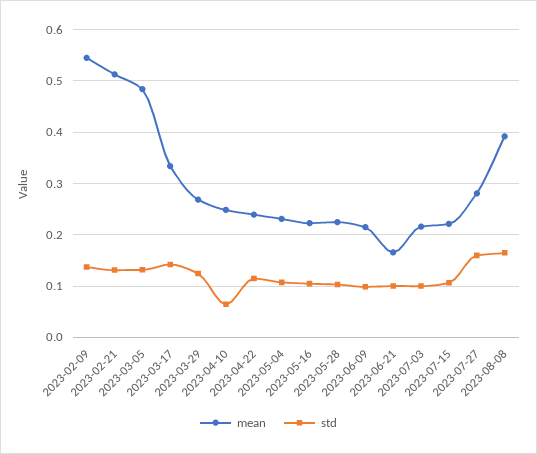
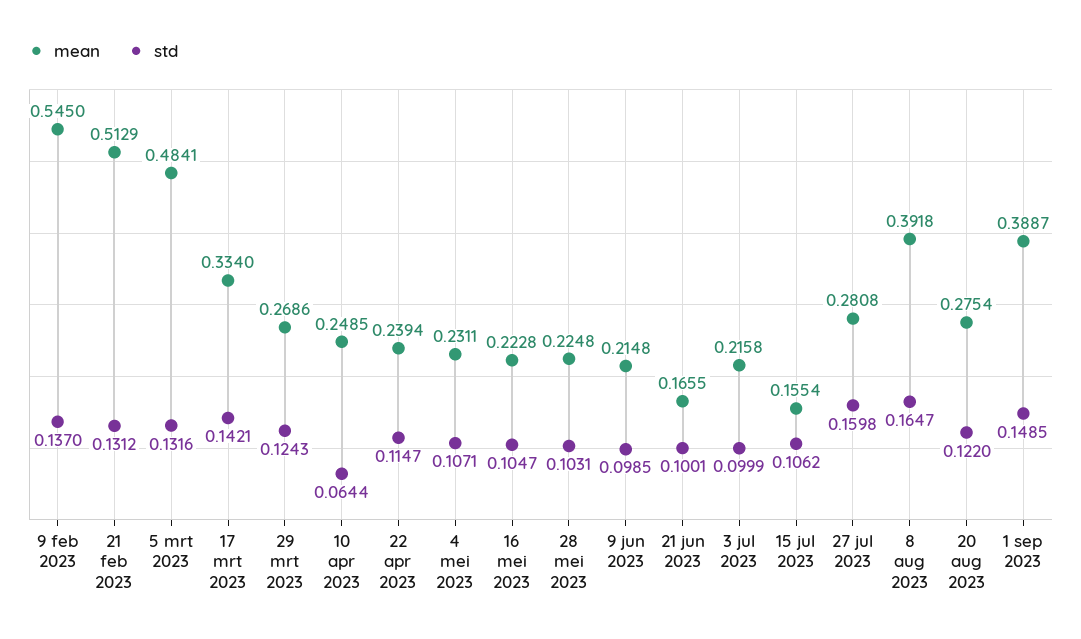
mean, 2023-07-15: 0.22 -> 0.1554
mean, 20 aug 2023: none -> 0.2754
std, 20 aug 2023: none -> 0.122
mean, 1 sep 2023: none -> 0.3887
std, 1 sep 2023: none -> 0.1485

